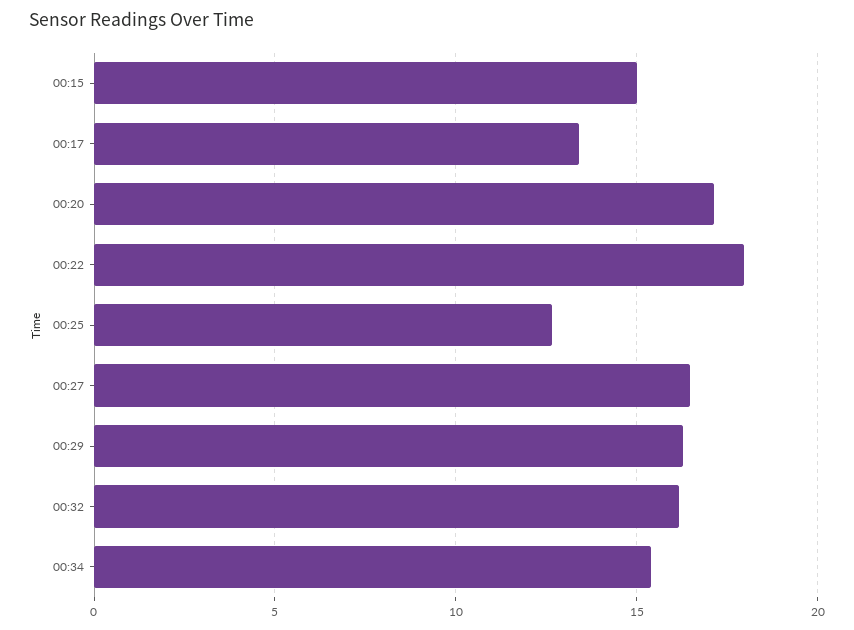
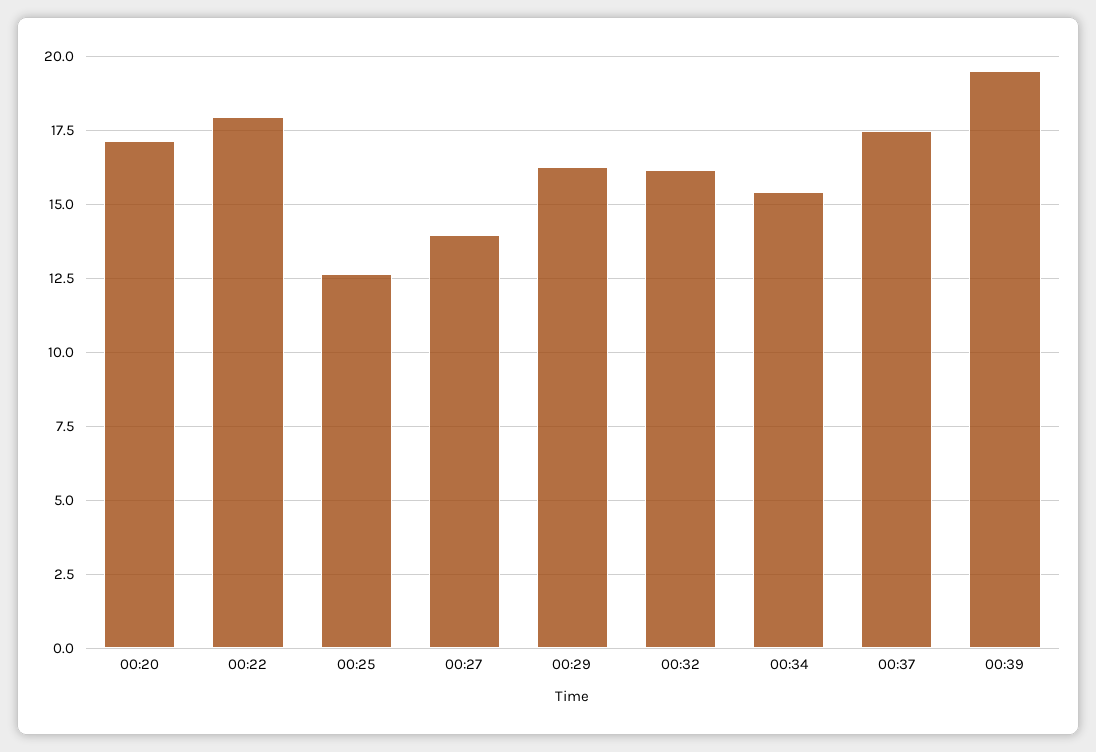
00:15: 15 -> none
00:17: 13.5 -> none
00:27: 16.5 -> 14
00:37: none -> 17.5
00:39: none -> 19.5

